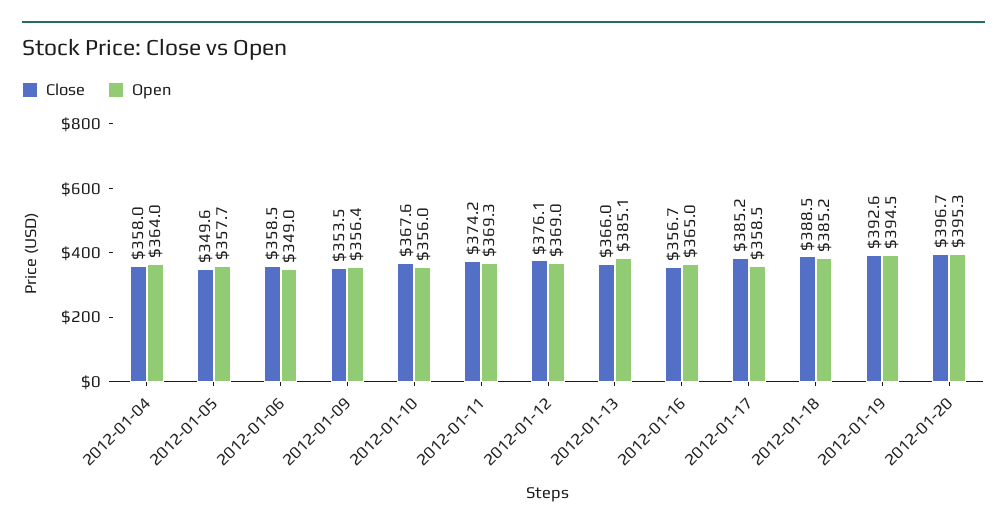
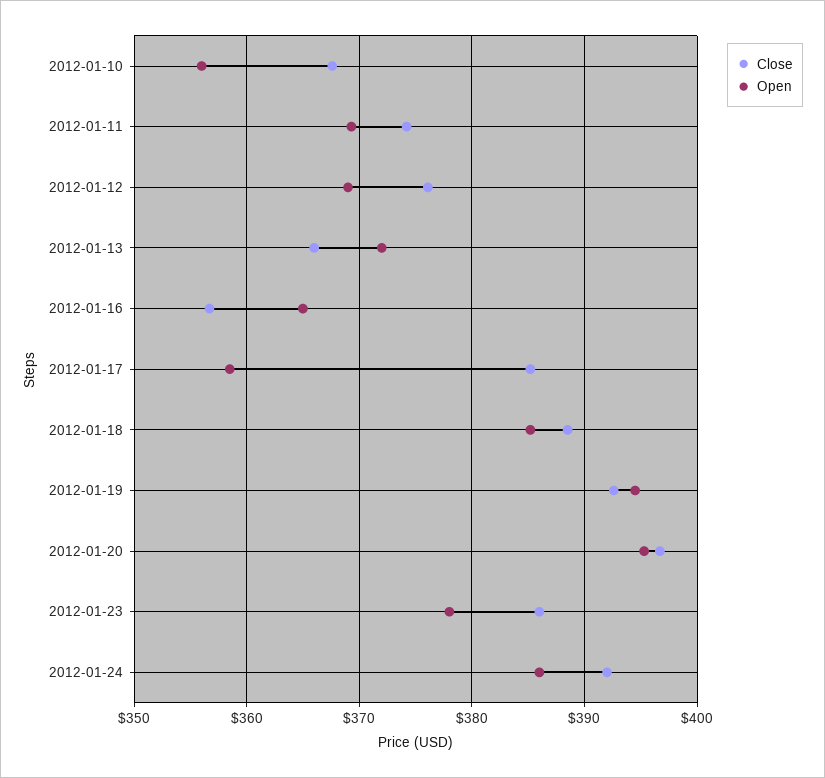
Close, 2012-01-04: 358 -> none
Open, 2012-01-04: 364 -> none
Close, 2012-01-05: 349.6 -> none
Open, 2012-01-05: 357.7 -> none
Close, 2012-01-06: 358.5 -> none
Open, 2012-01-06: 349 -> none
Close, 2012-01-09: 353.5 -> none
Open, 2012-01-09: 356.4 -> none
Open, 2012-01-13: 385.1 -> 372
Close, 2012-01-23: none -> 386
Open, 2012-01-23: none -> 378
Close, 2012-01-24: none -> 392
Open, 2012-01-24: none -> 386

